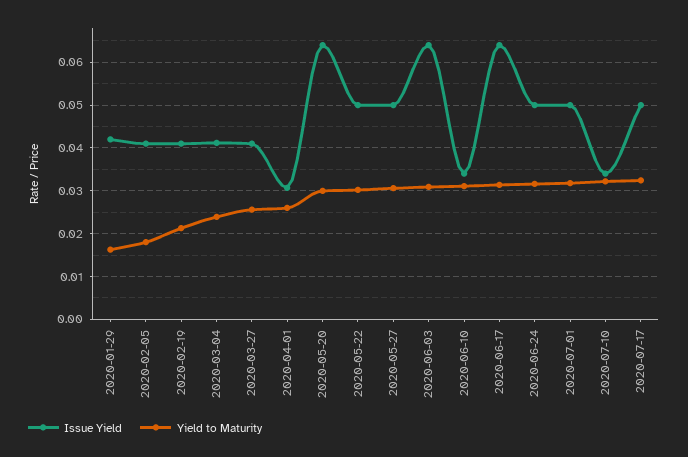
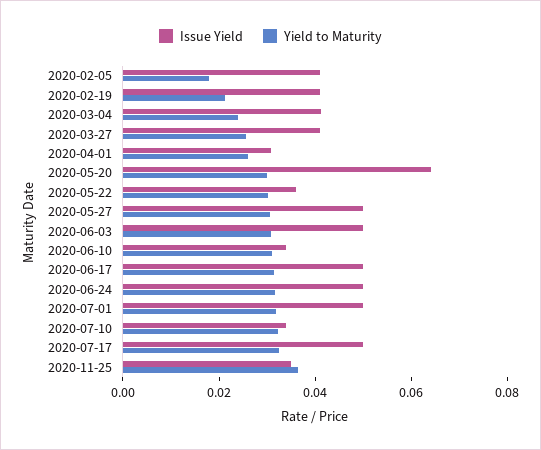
Issue Yield, 2020-01-29: 0.042 -> none
Yield to Maturity, 2020-01-29: 0.016 -> none
Issue Yield, 2020-05-22: 0.05 -> 0.035
Issue Yield, 2020-06-03: 0.064 -> 0.05
Issue Yield, 2020-06-17: 0.064 -> 0.05
Issue Yield, 2020-11-25: none -> 0.035
Yield to Maturity, 2020-11-25: none -> 0.035

